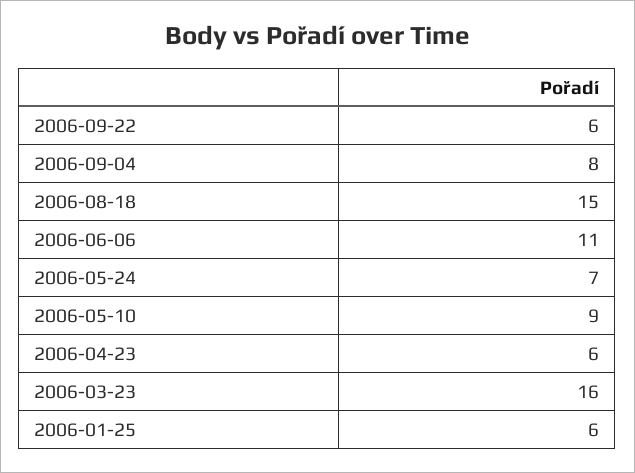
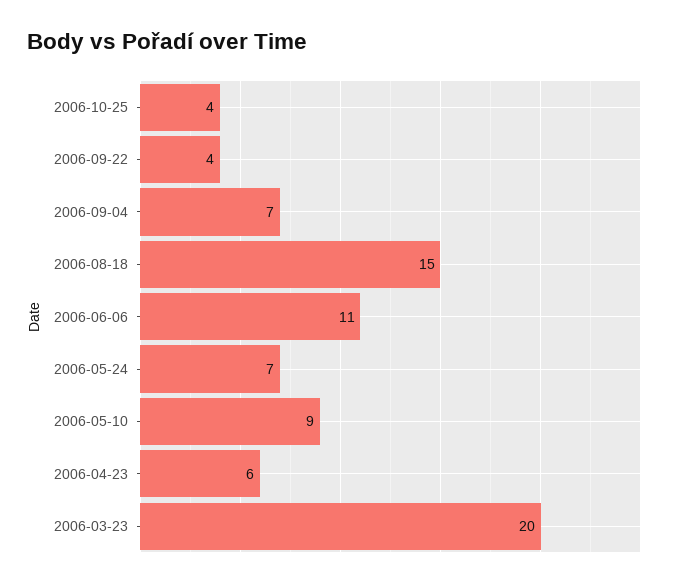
2006-09-22: 6 -> 4
2006-09-04: 8 -> 7
2006-03-23: 16 -> 20
2006-01-25: 6 -> none
2006-10-25: none -> 4

